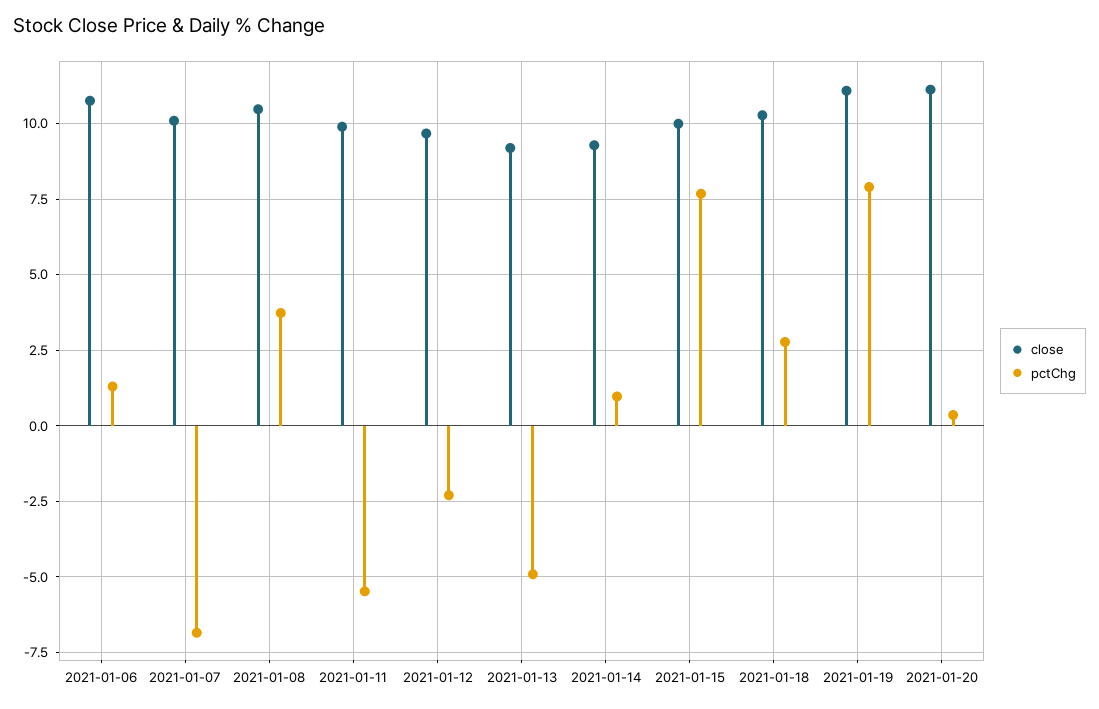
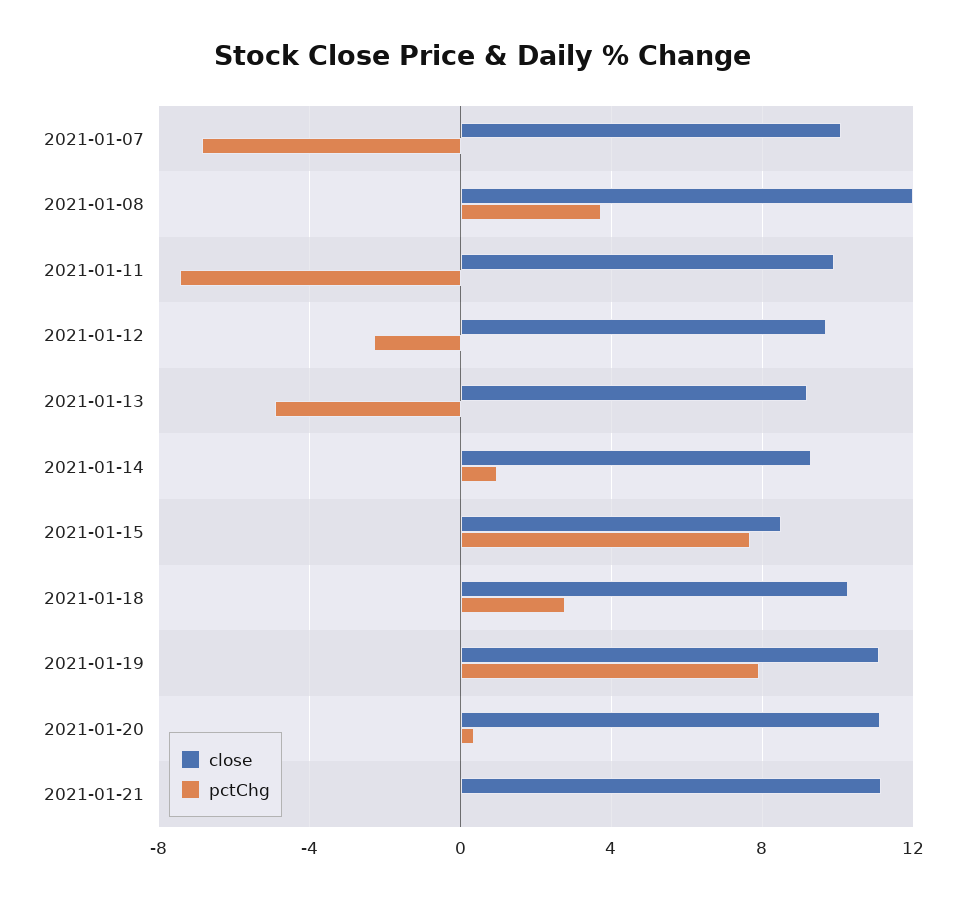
close, 2021-01-06: 10.75 -> none
pctChg, 2021-01-06: 1.25 -> none
close, 2021-01-08: 10.5 -> 12
pctChg, 2021-01-11: -5.5 -> -7.5
close, 2021-01-15: 10 -> 8.5
close, 2021-01-21: none -> 11
pctChg, 2021-01-21: none -> 0

